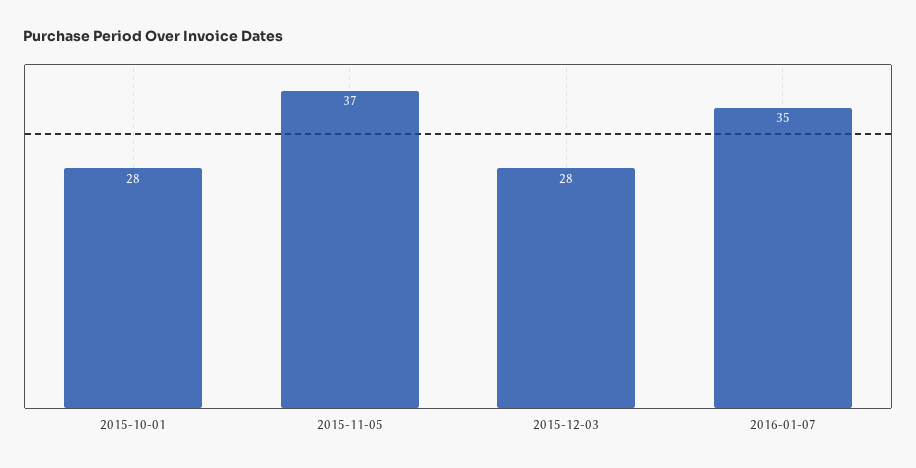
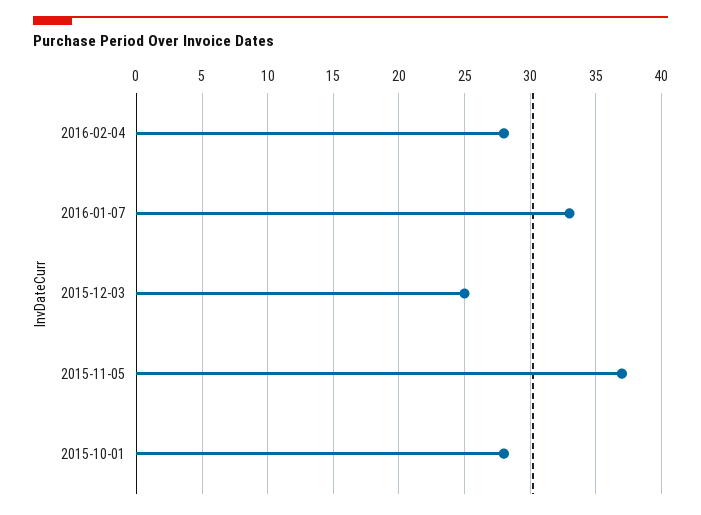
2015-12-03: 28 -> 25
2016-01-07: 35 -> 33
2016-02-04: none -> 28

